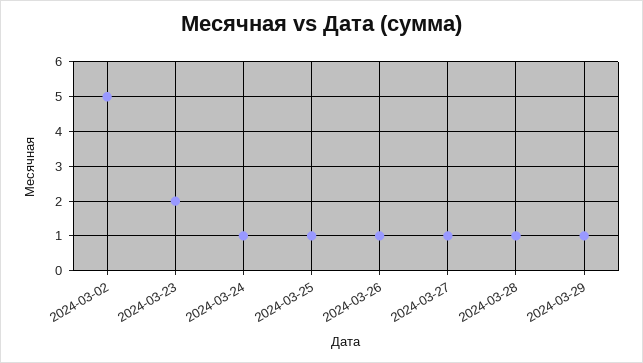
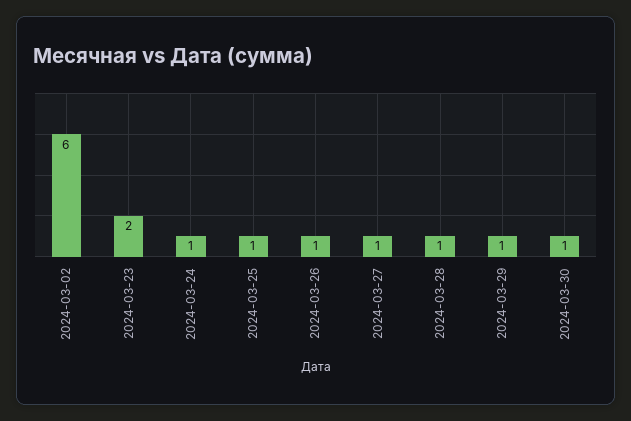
2024-03-02: 5 -> 6
2024-03-30: none -> 1

